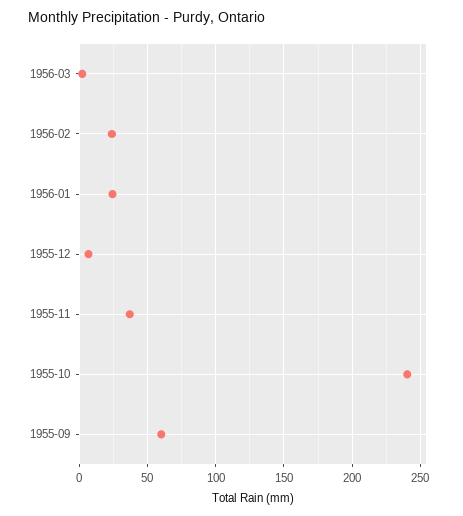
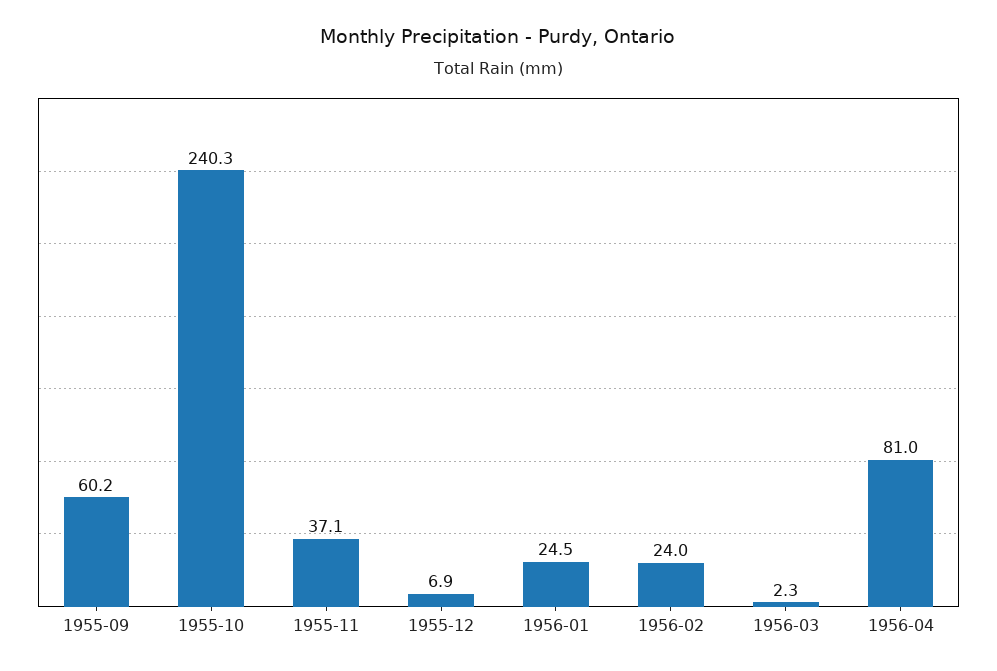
1956-04: none -> 81

